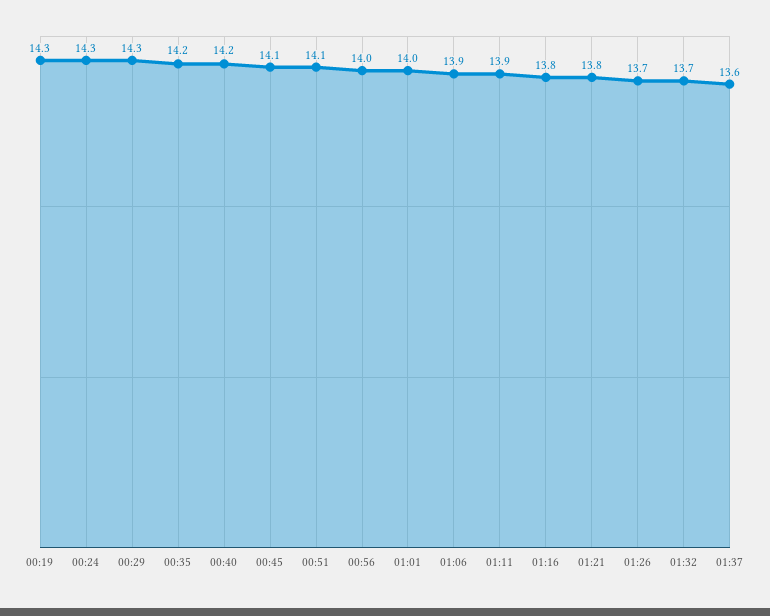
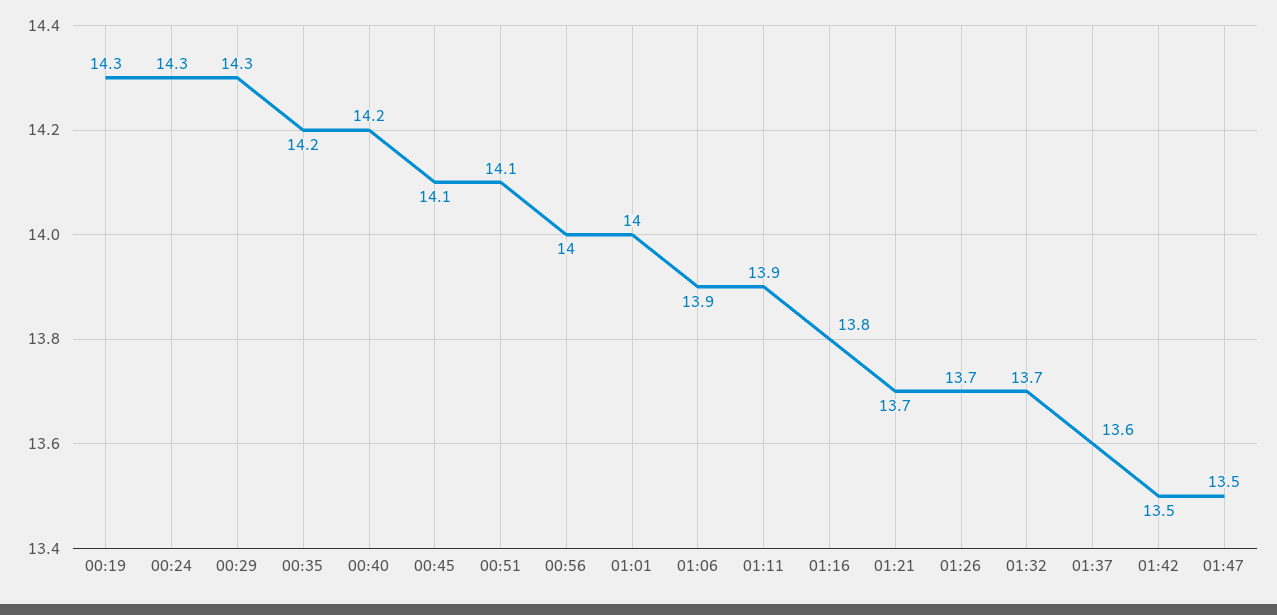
01:21: 13.8 -> 13.7
01:42: none -> 13.5
01:47: none -> 13.5

